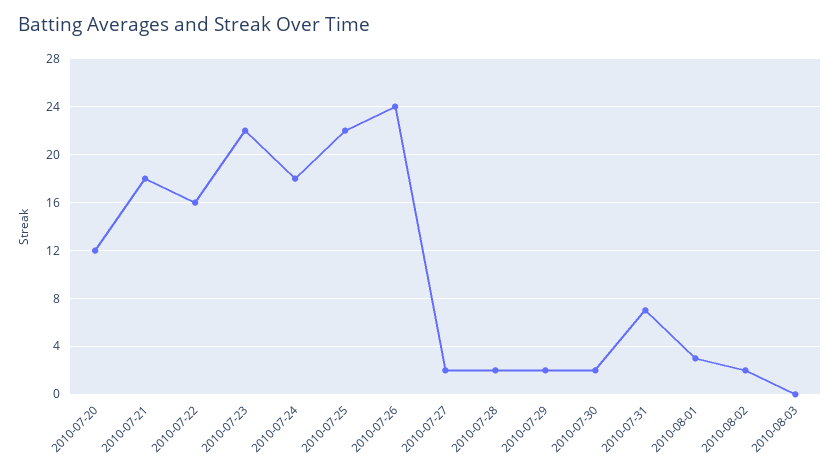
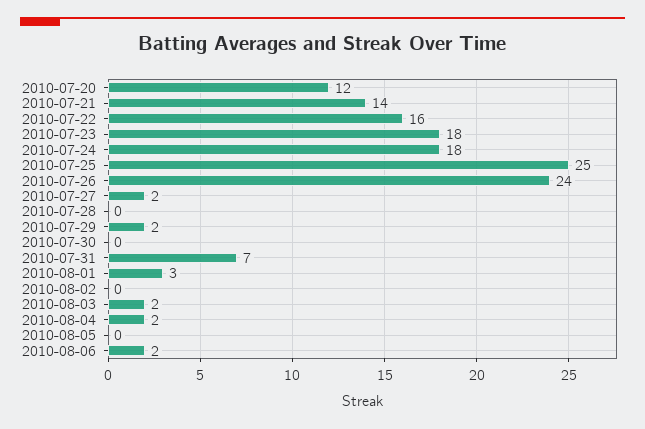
2010-07-21: 18 -> 14
2010-07-23: 22 -> 18
2010-07-25: 22 -> 25
2010-07-28: 2 -> 0
2010-07-30: 2 -> 0
2010-08-02: 2 -> 0
2010-08-03: 0 -> 2
2010-08-04: none -> 2
2010-08-05: none -> 0
2010-08-06: none -> 2

